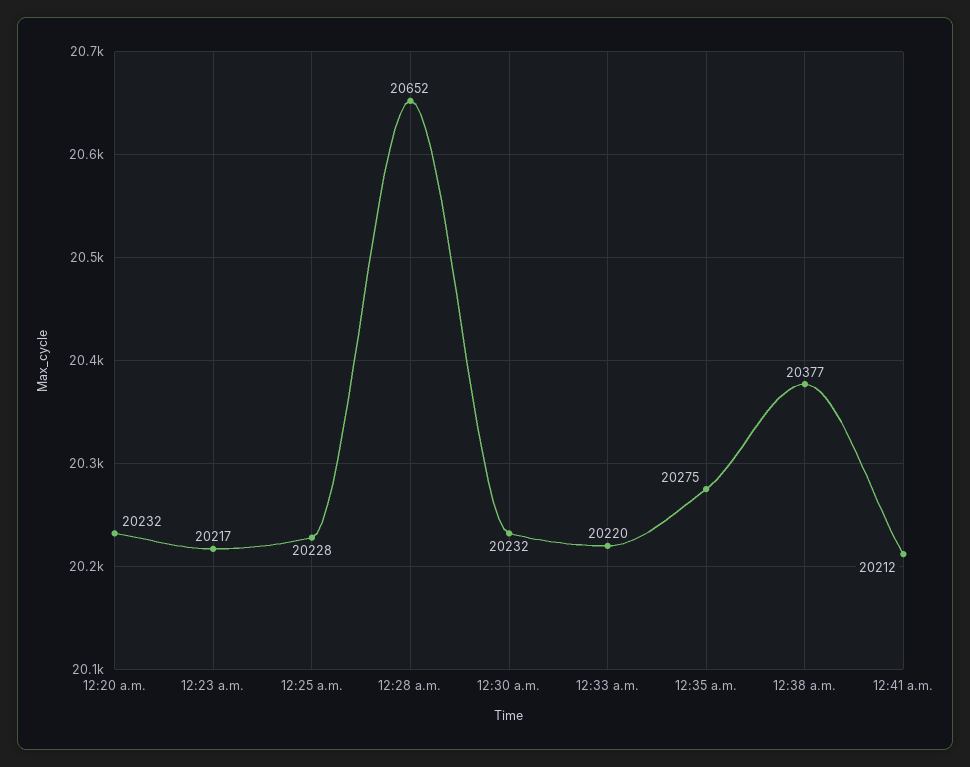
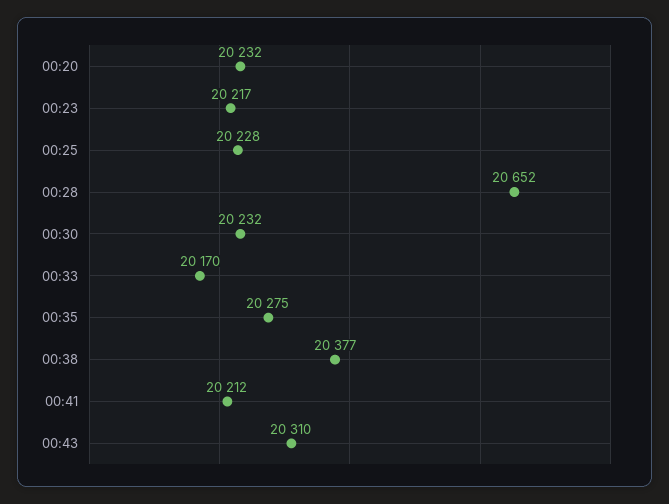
12:33 a.m.: 20220 -> 20170
00:43: none -> 20310

